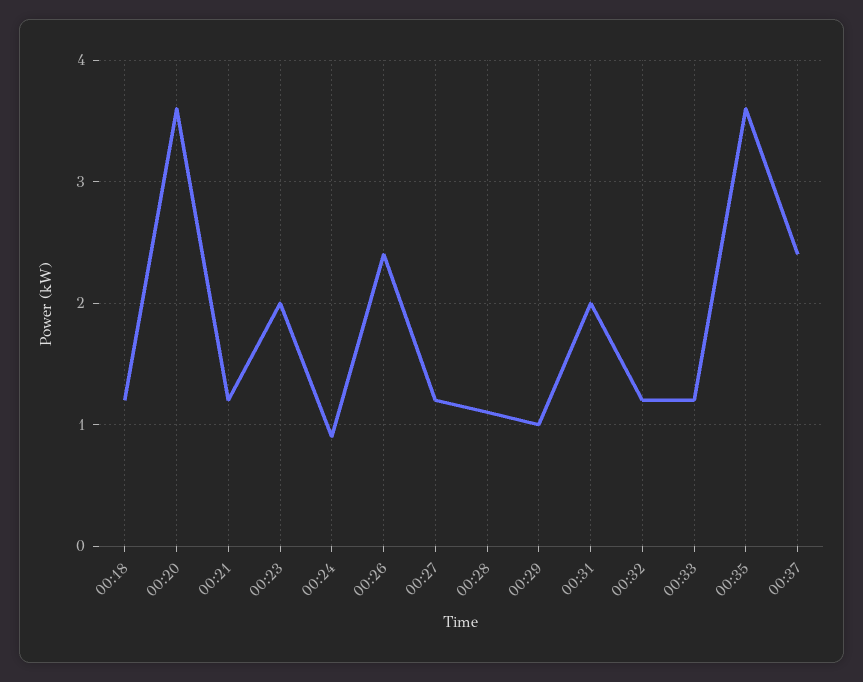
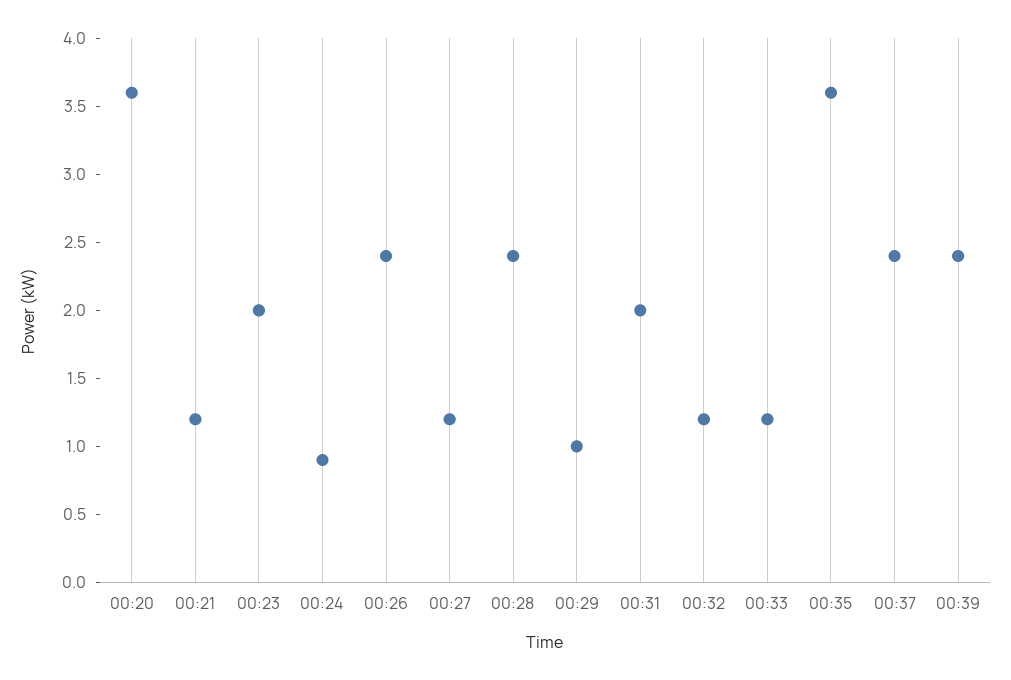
00:18: 1.2 -> none
00:28: 1.1 -> 2.4
00:39: none -> 2.4

